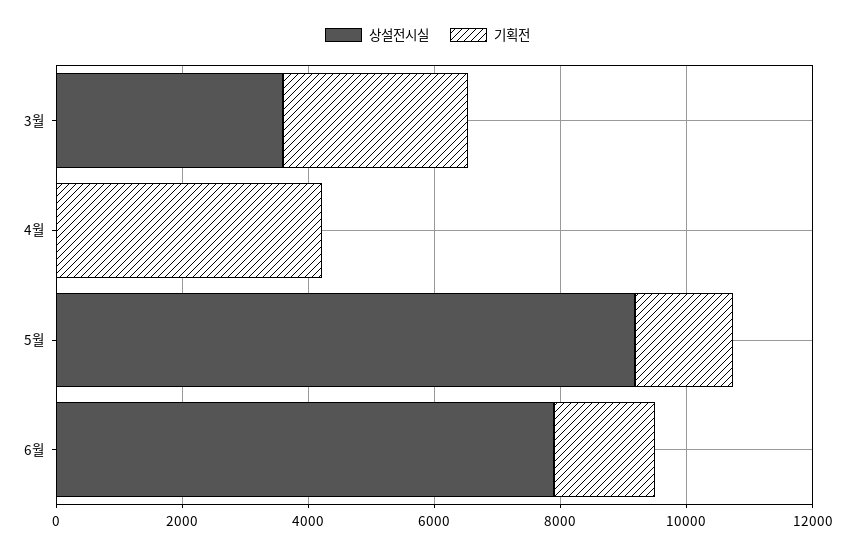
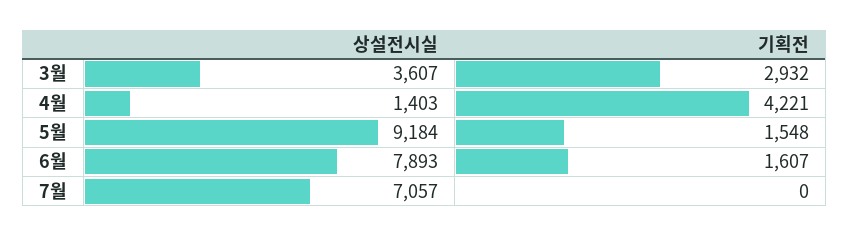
상설전시실, 4월: 0 -> 1403
상설전시실, 7월: none -> 7057
기획전, 7월: none -> 0

